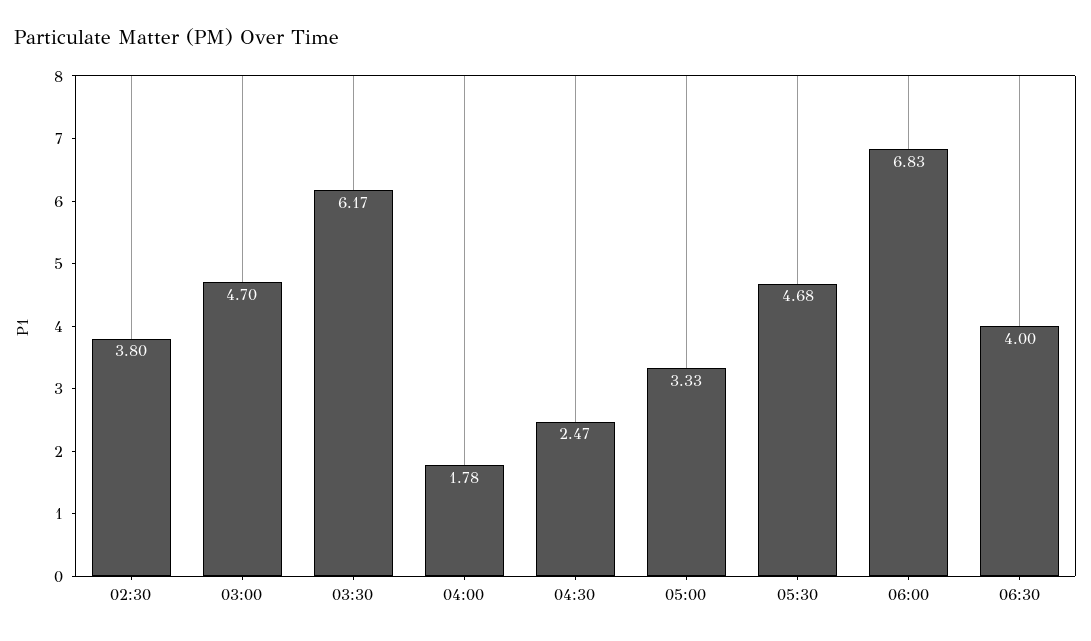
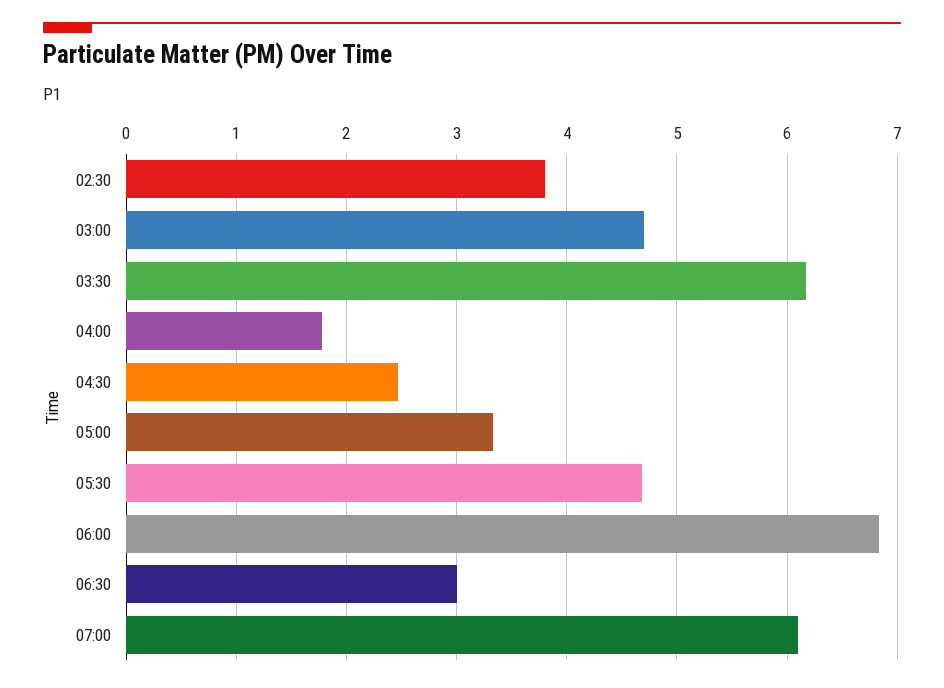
06:30: 4 -> 3
07:00: none -> 6.1

